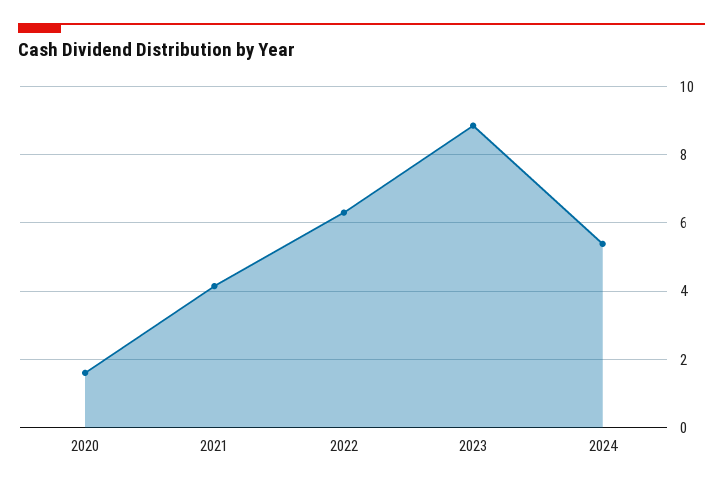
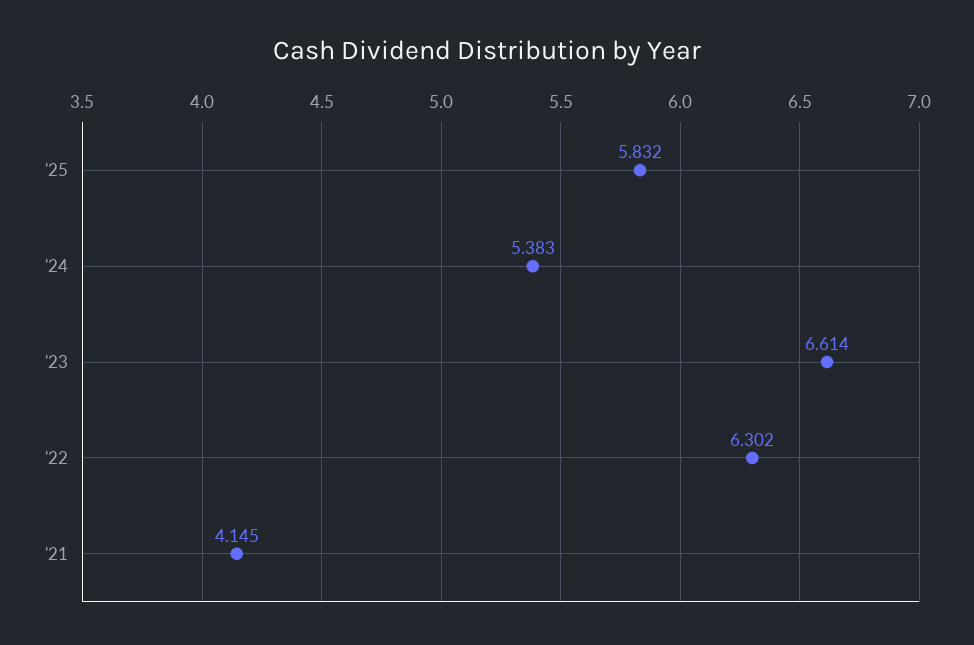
2020: 1.6 -> none
2023: 8.8 -> 6.614
'25: none -> 5.832

